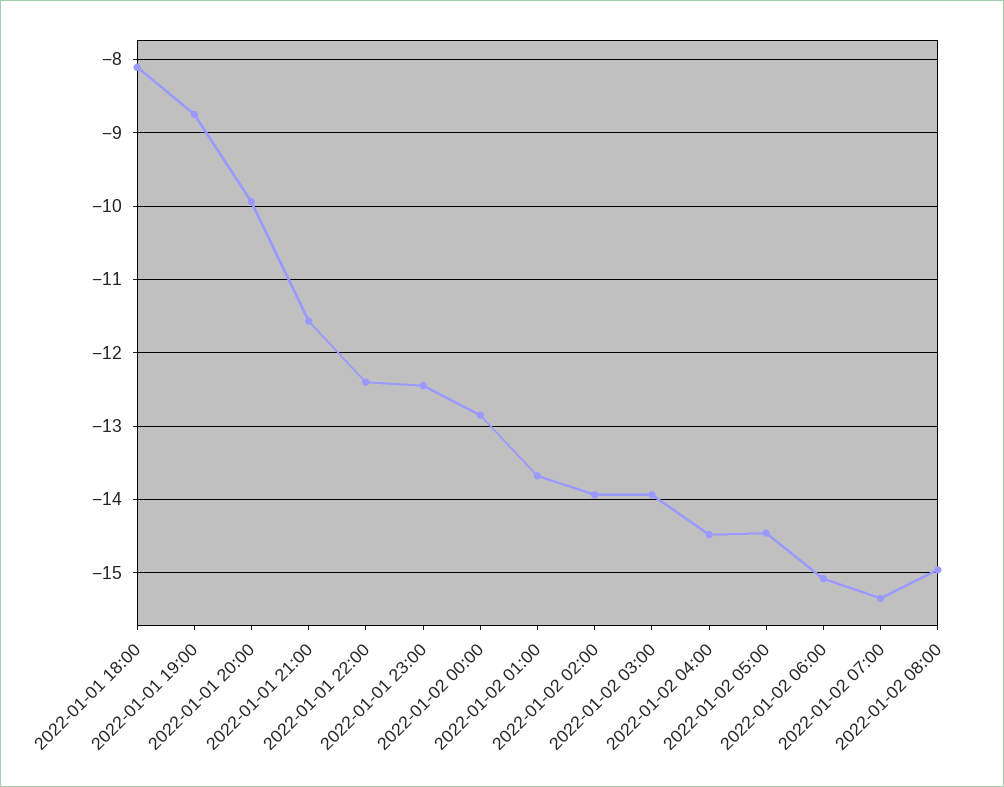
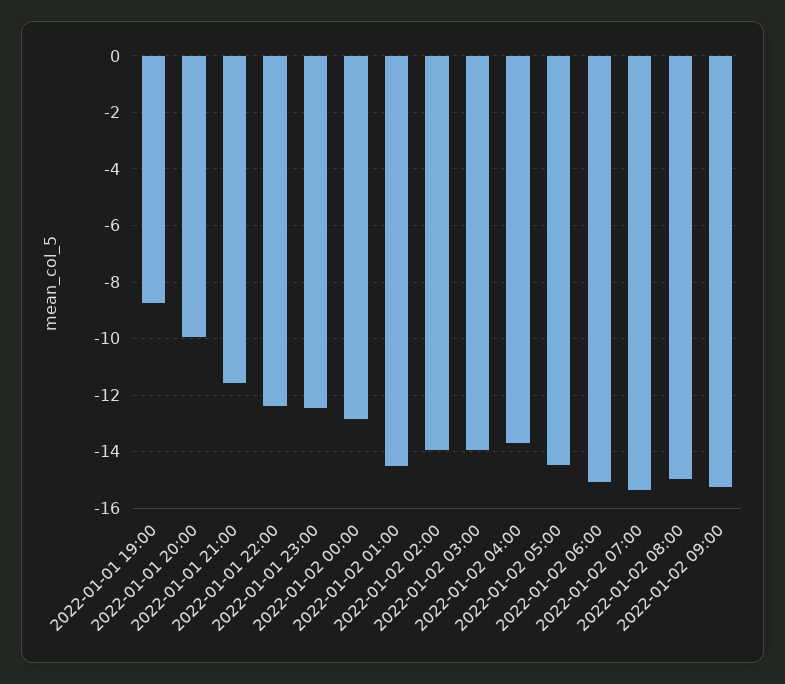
2022-01-01 18:00: -8.1 -> none
2022-01-02 01:00: -13.7 -> -14.5
2022-01-02 04:00: -14.5 -> -13.75
2022-01-02 09:00: none -> -15.25

